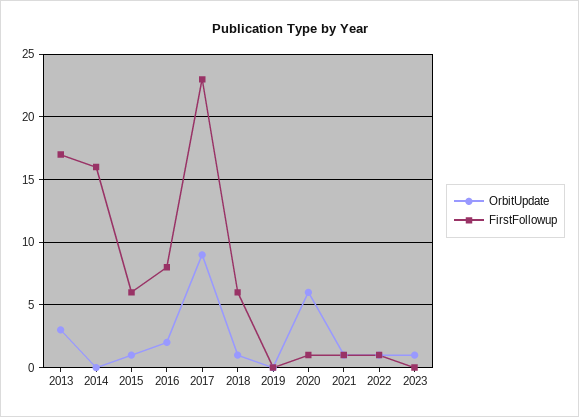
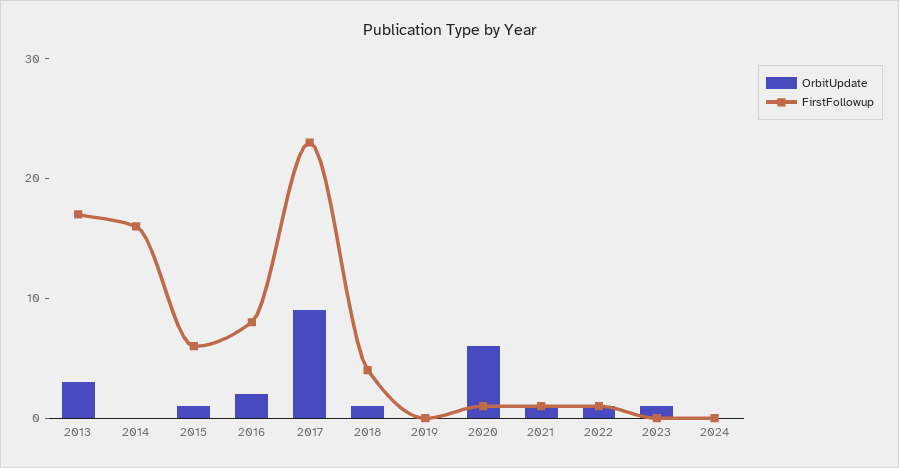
FirstFollowup, 2018: 6 -> 4
OrbitUpdate, 2024: none -> 0
FirstFollowup, 2024: none -> 0

